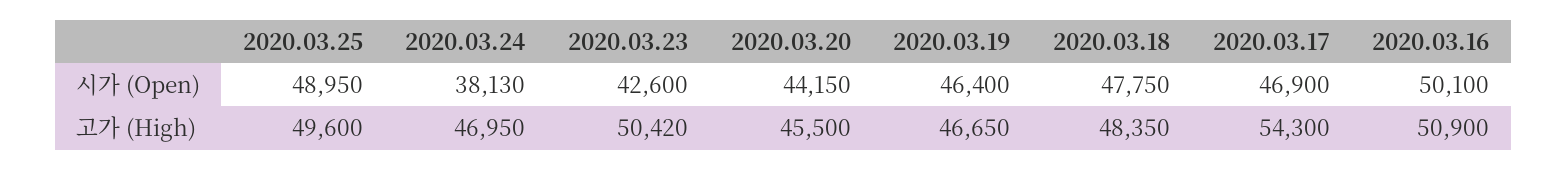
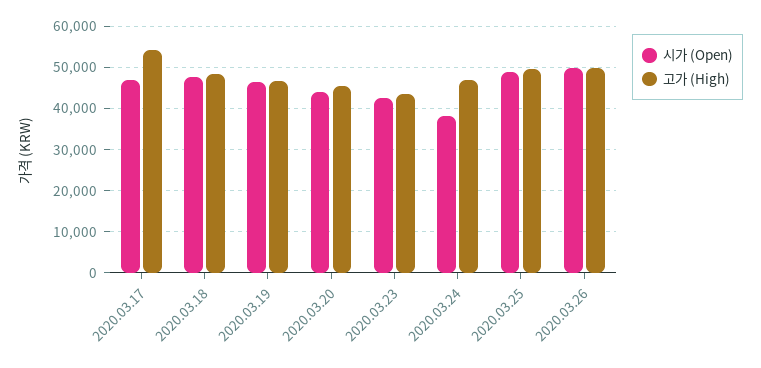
시가 (Open), 2020.03.16: 50100 -> none
고가 (High), 2020.03.23: 50420 -> 44000
고가 (High), 2020.03.16: 50900 -> none
시가 (Open), 2020.03.26: none -> 50000
고가 (High), 2020.03.26: none -> 50000

